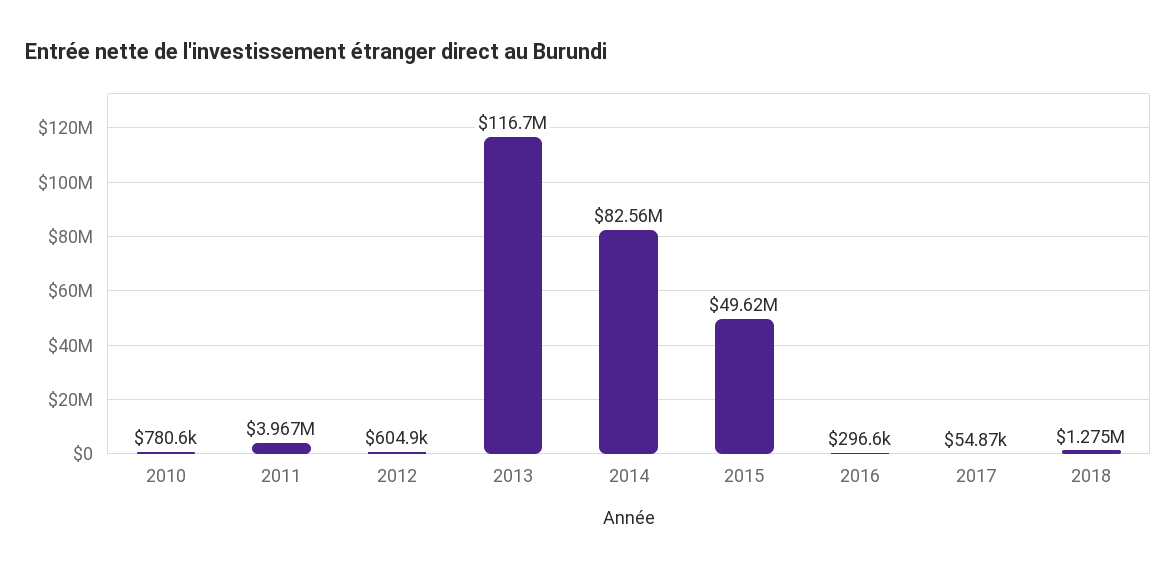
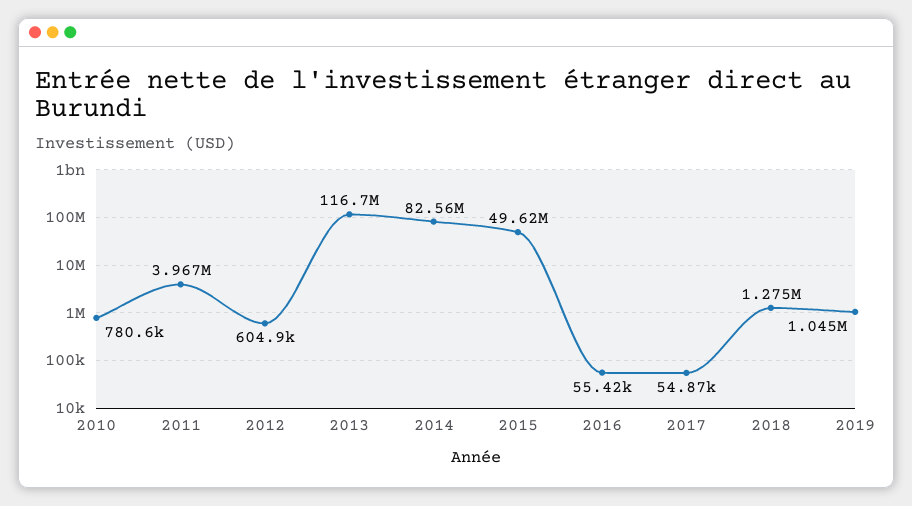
2016: 296600 -> 55420
2019: none -> 1045000

